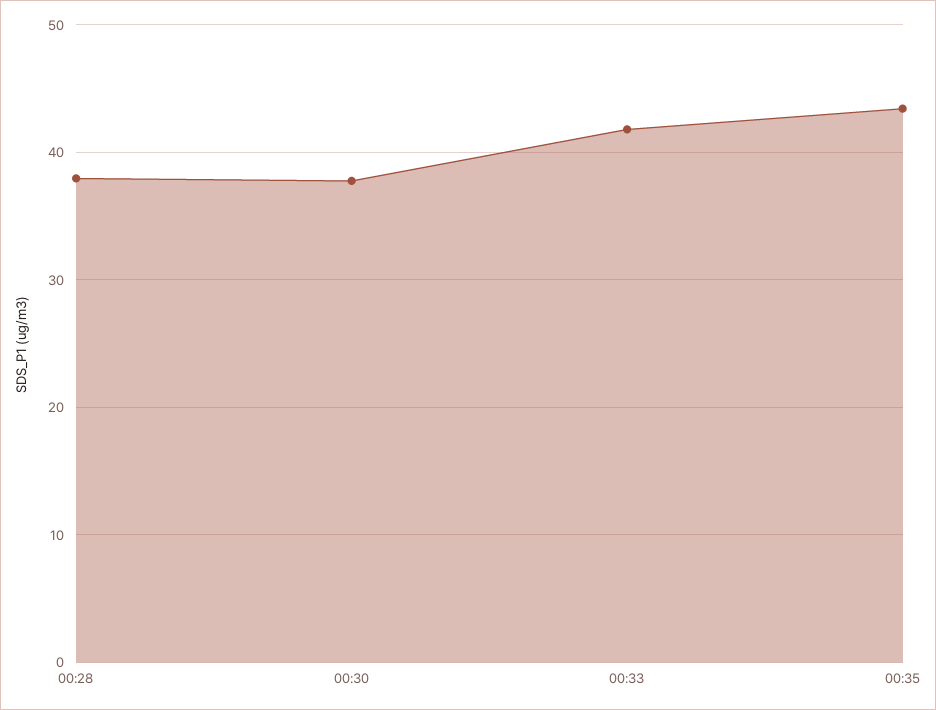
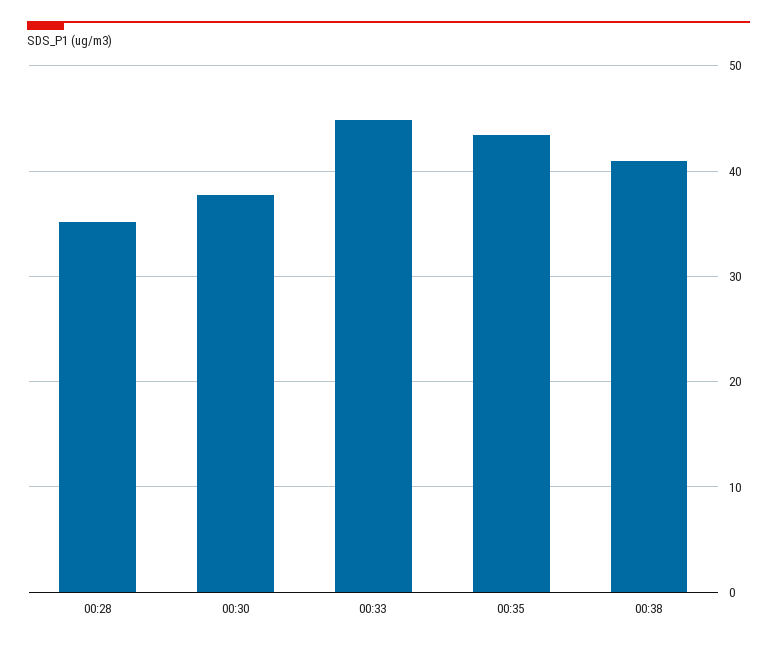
00:28: 38 -> 35
00:33: 42 -> 45
00:38: none -> 41

